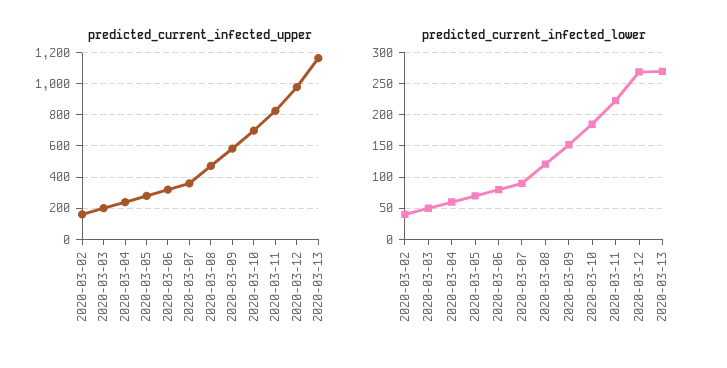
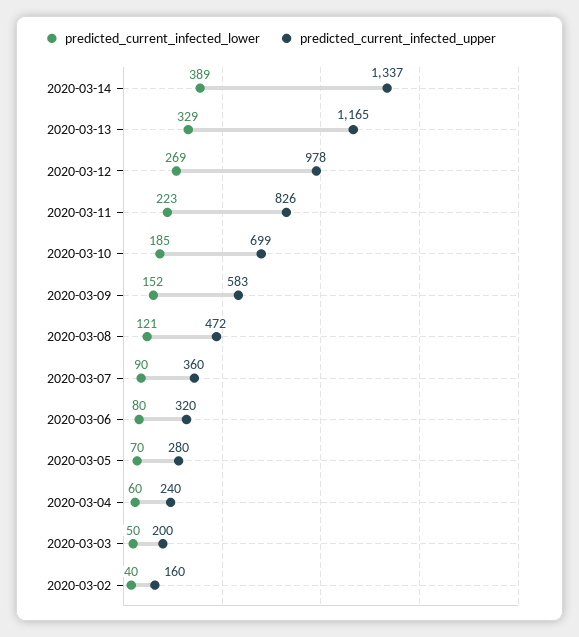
predicted_current_infected_lower, 2020-03-13: 270 -> 329
predicted_current_infected_lower, 2020-03-14: none -> 389
predicted_current_infected_upper, 2020-03-14: none -> 1337

